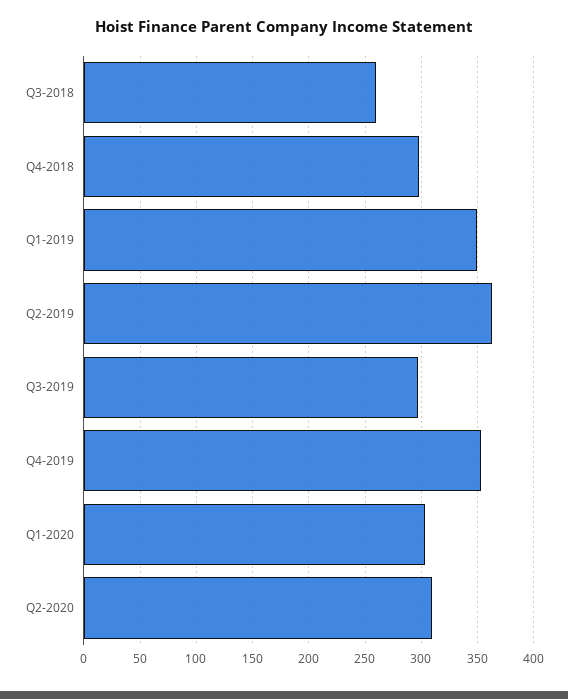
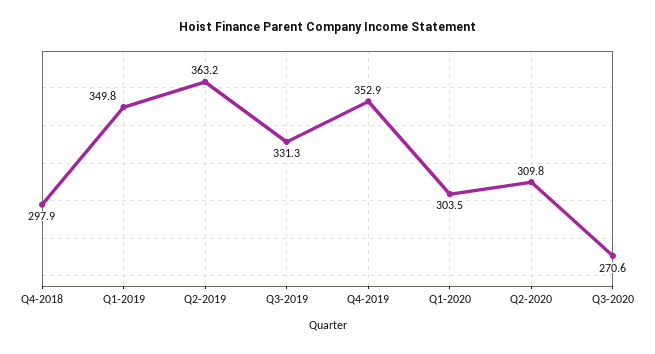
Q3-2018: 260 -> none
Q3-2019: 300 -> 331.3
Q3-2020: none -> 270.6

